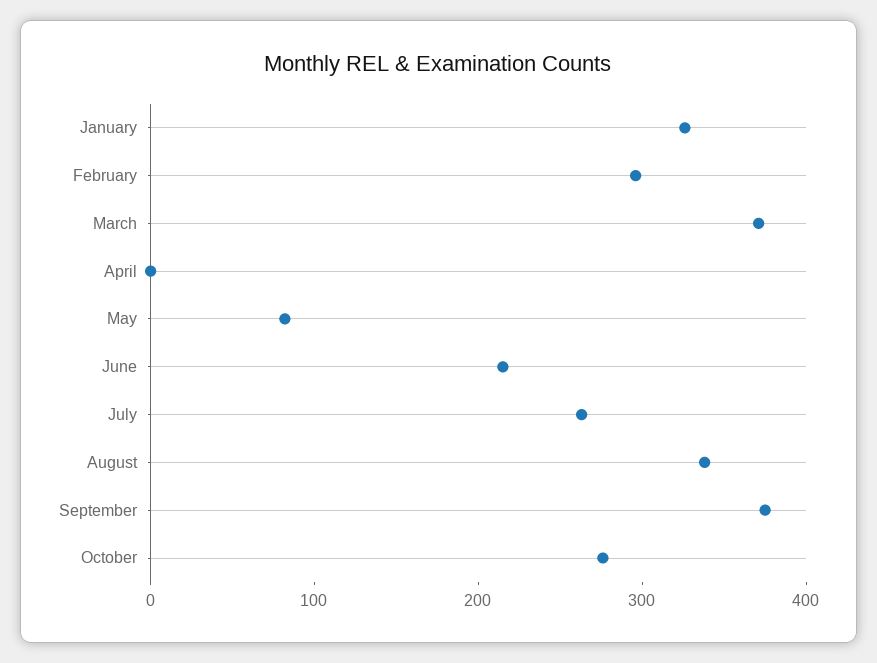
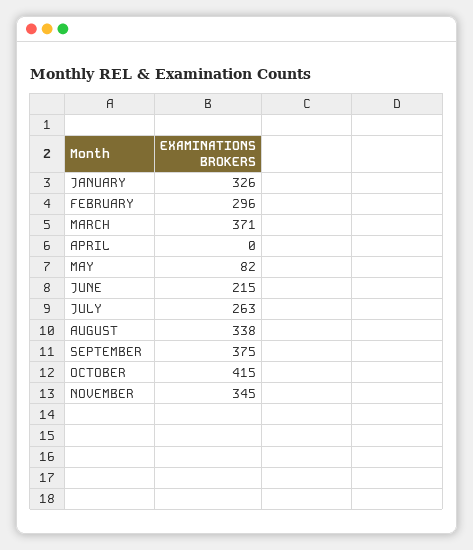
October: 280 -> 415
NOVEMBER: none -> 345

